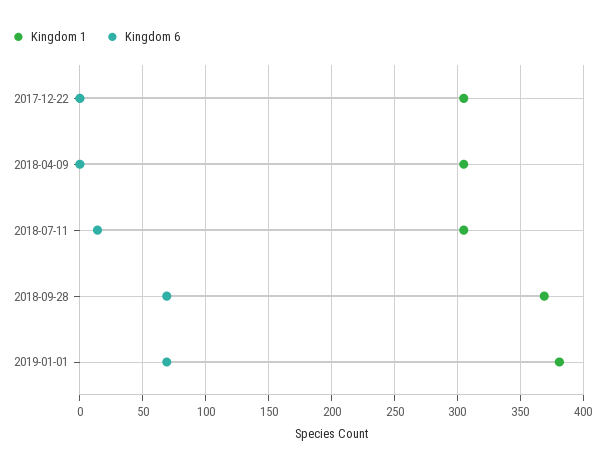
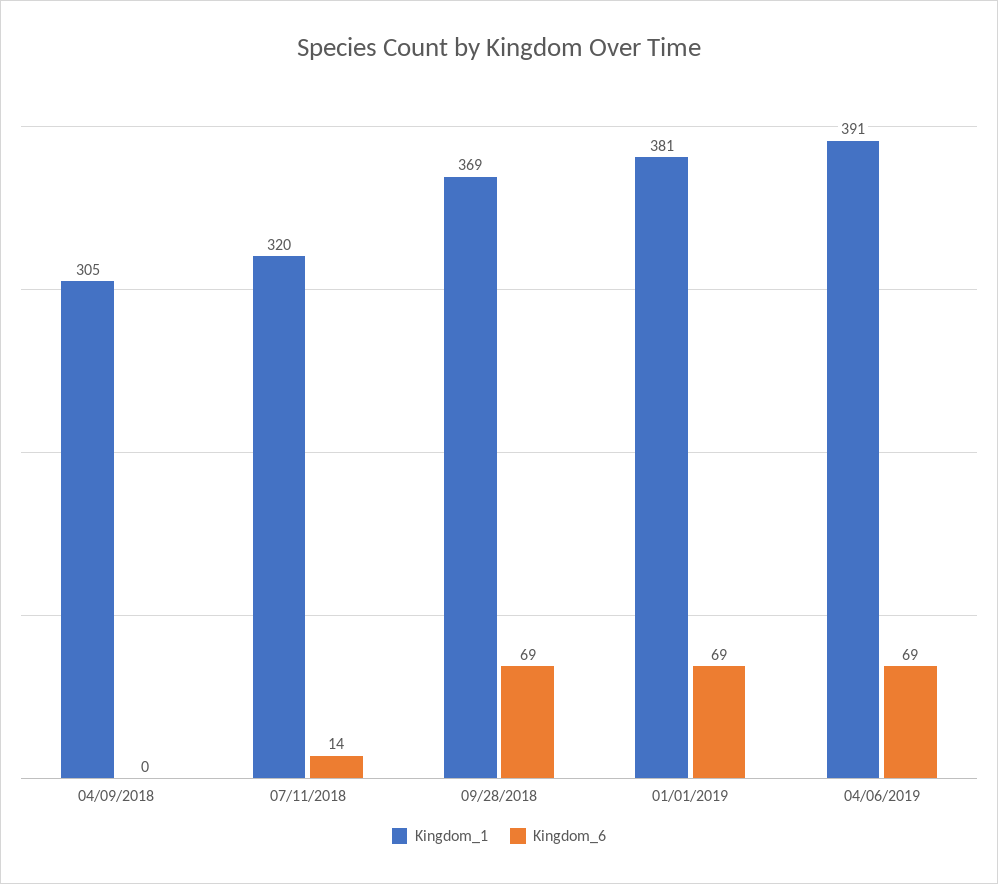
Kingdom 1, 2017-12-22: 305 -> none
Kingdom 6, 2017-12-22: 0 -> none
Kingdom 1, 2018-07-11: 305 -> 320
Kingdom 1, 04/06/2019: none -> 391
Kingdom 6, 04/06/2019: none -> 69

